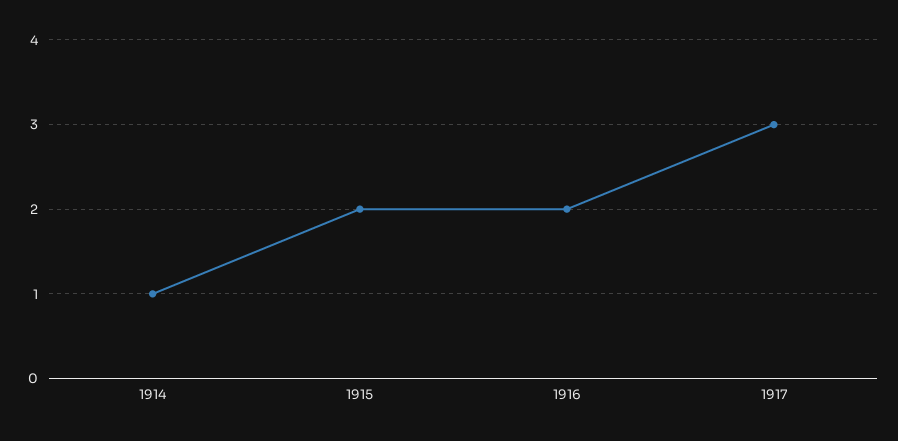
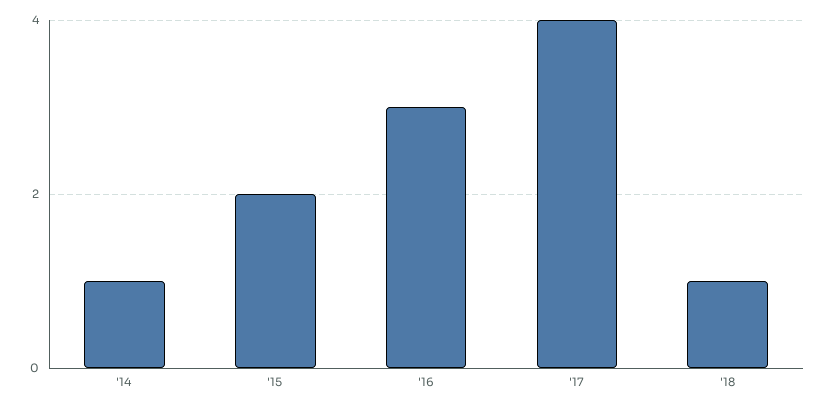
1916: 2 -> 3
1917: 3 -> 4
'18: none -> 1

